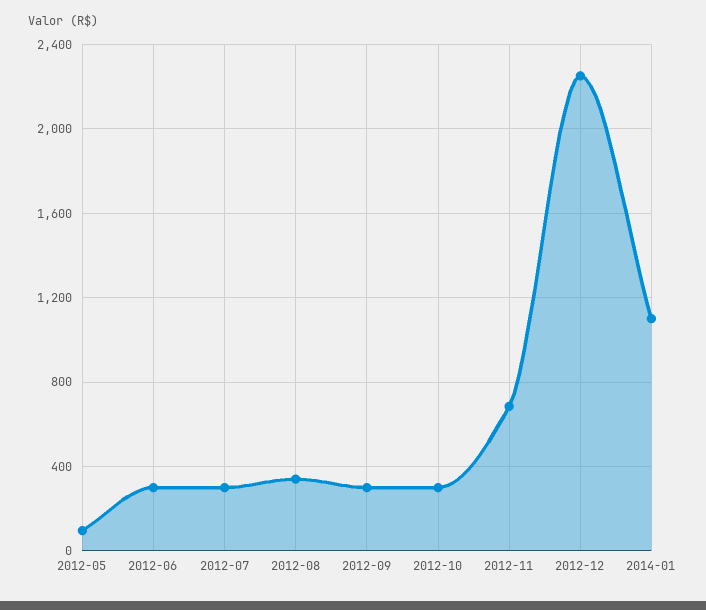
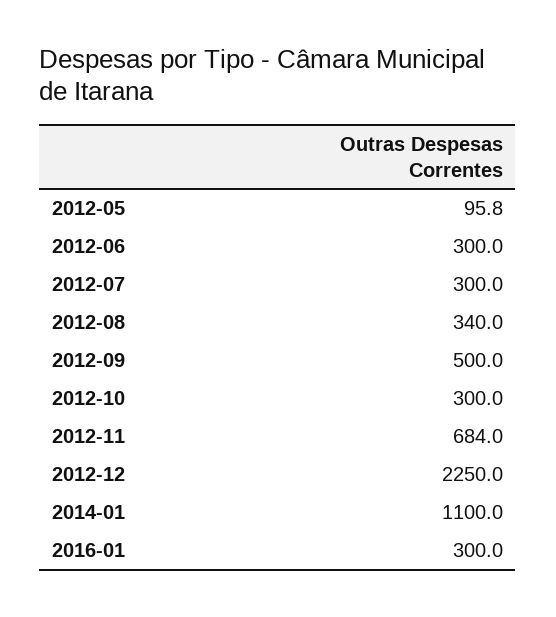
2012-09: 300 -> 500
2016-01: none -> 300

